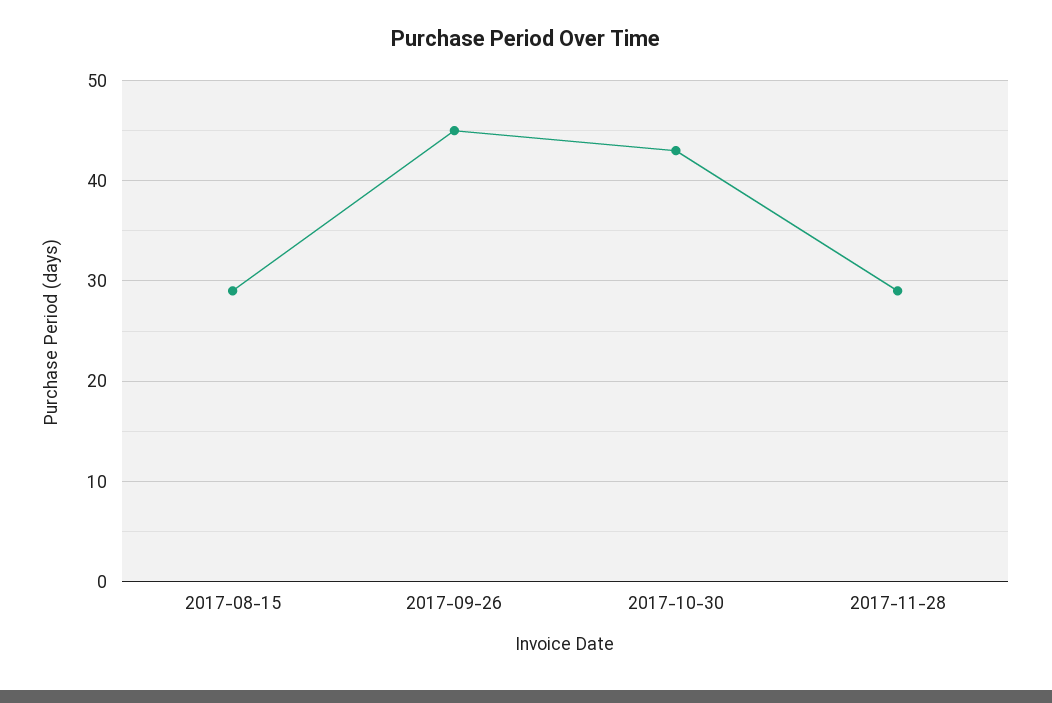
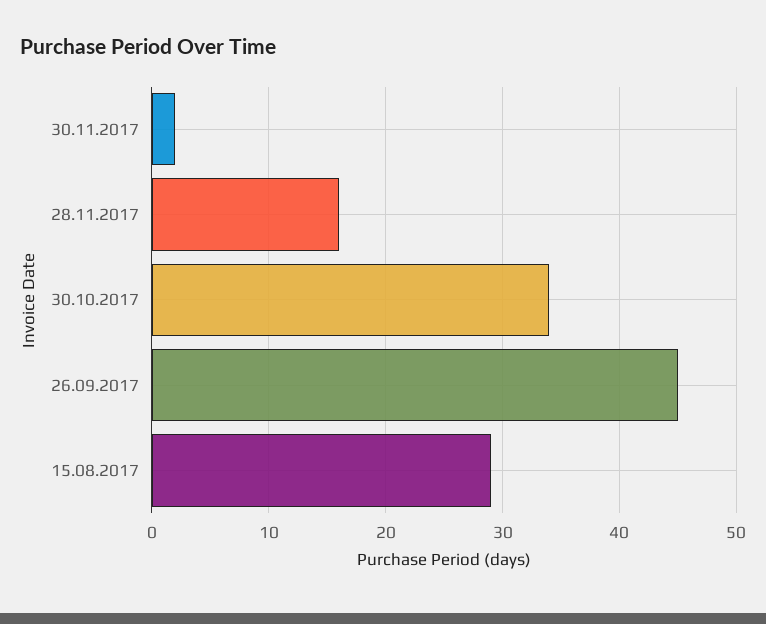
2017-10-30: 43 -> 34
2017-11-28: 29 -> 16
30.11.2017: none -> 2

